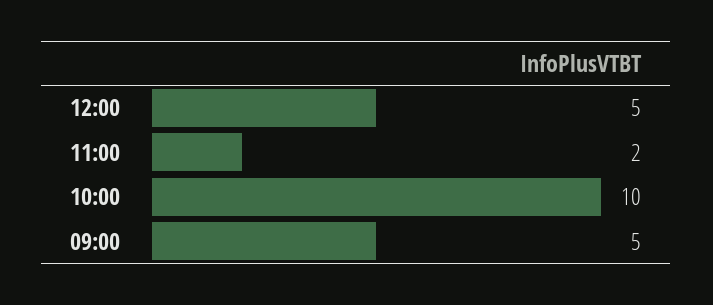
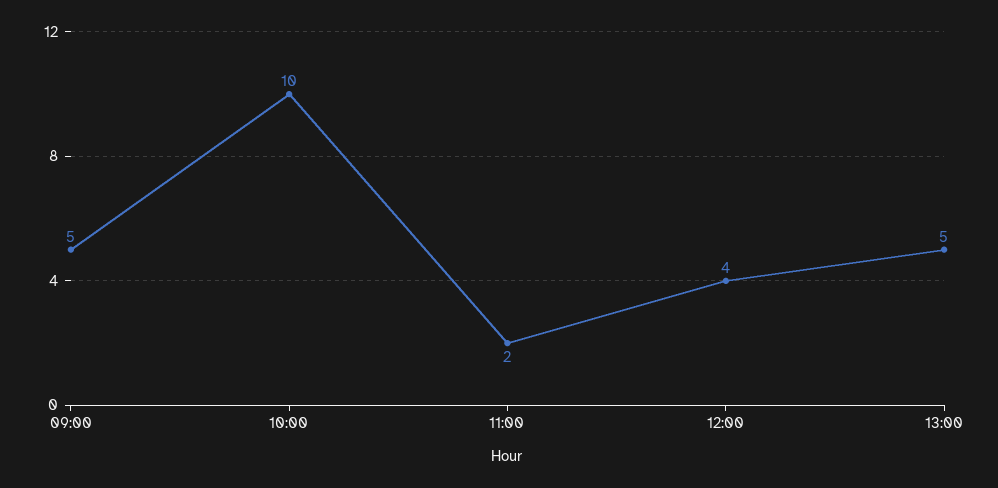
12:00: 5 -> 4
13:00: none -> 5

